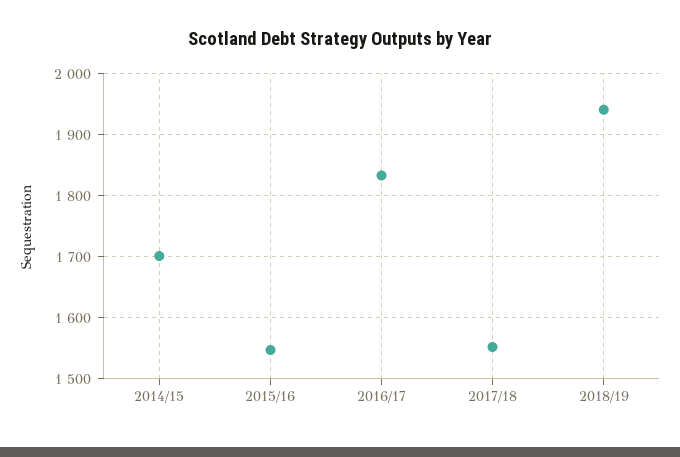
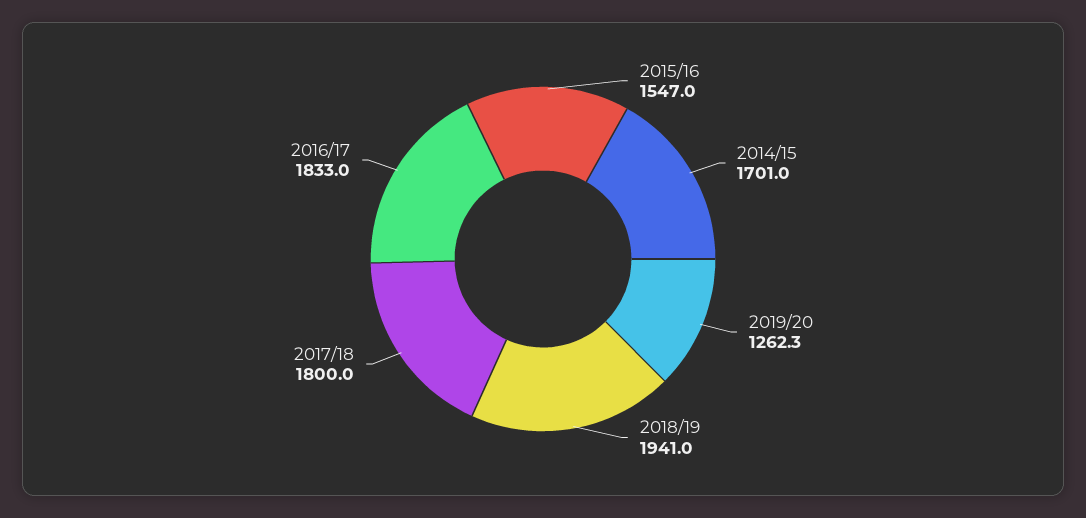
2017/18: 1550 -> 1800
2019/20: none -> 1262.3

